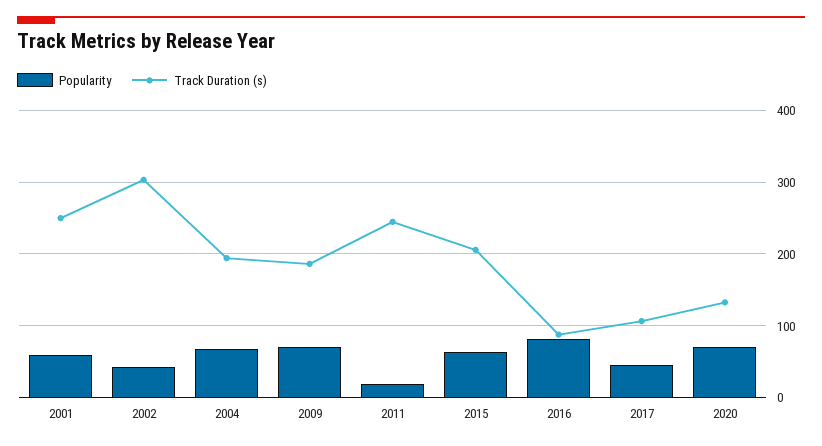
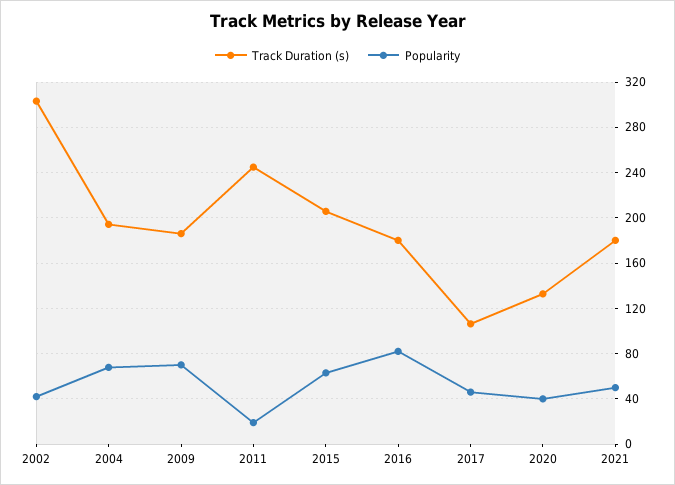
Popularity, 2001: 60 -> none
Track Duration (s), 2001: 250 -> none
Track Duration (s), 2016: 90 -> 180
Popularity, 2020: 70 -> 40
Track Duration (s), 2021: none -> 180
Popularity, 2021: none -> 50

